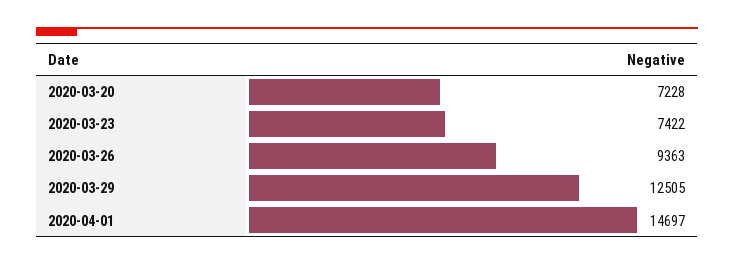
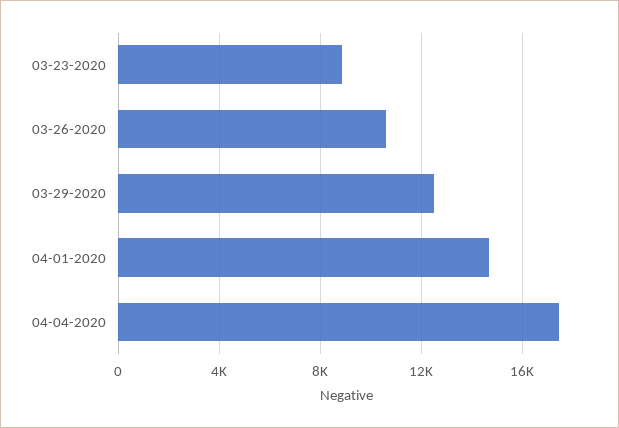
2020-03-20: 7228 -> none
2020-03-23: 7422 -> 9000
2020-03-26: 9363 -> 10500
04-04-2020: none -> 17500

